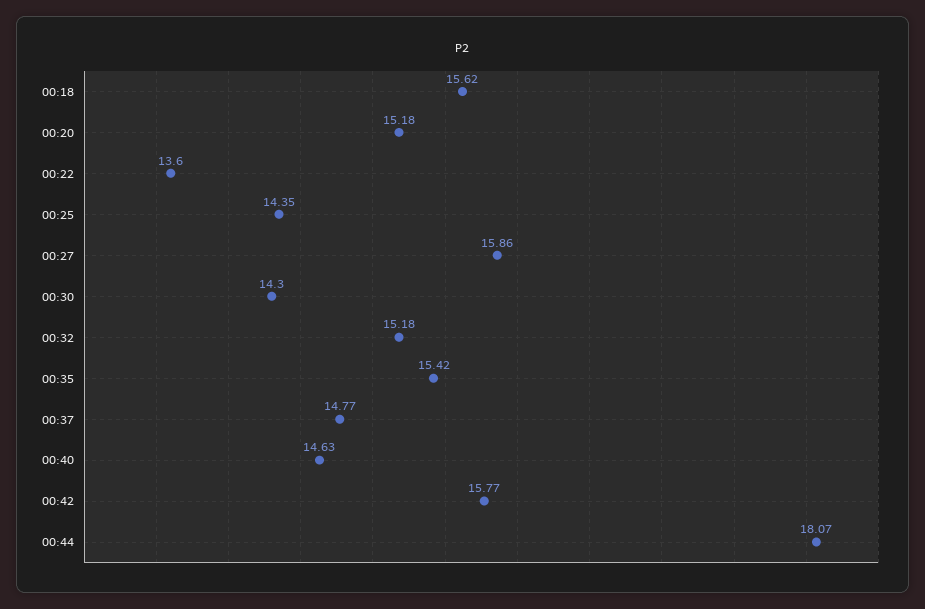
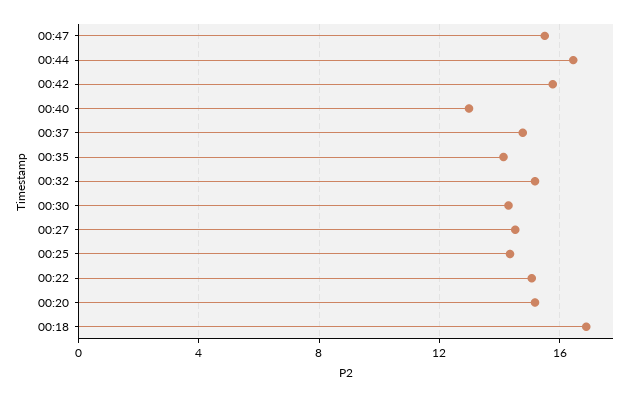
00:18: 15.62 -> 17
00:22: 13.6 -> 15
00:27: 15.86 -> 14.5
00:35: 15.42 -> 14
00:40: 14.63 -> 13
00:44: 18.07 -> 16.5
00:47: none -> 15.5

